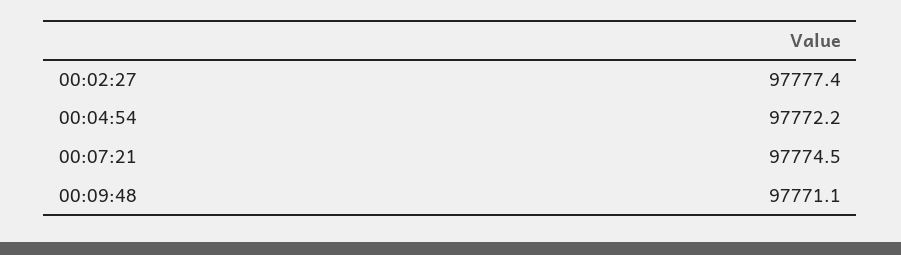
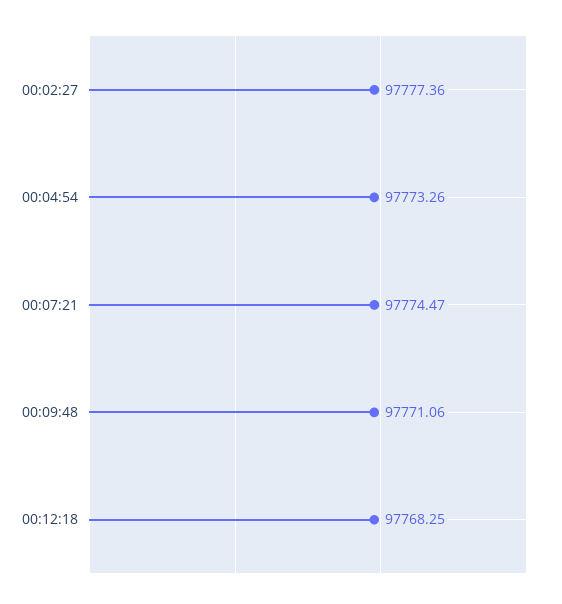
00:04:54: 97772.2 -> 97773.26
00:12:18: none -> 97768.25

